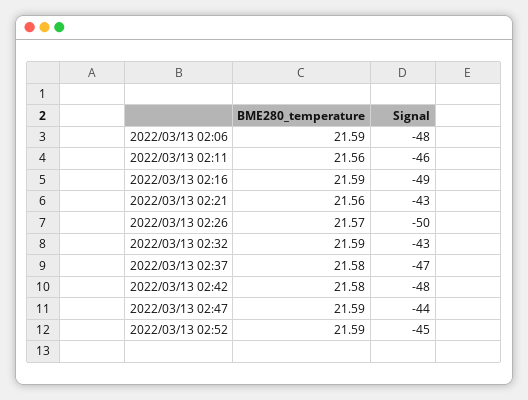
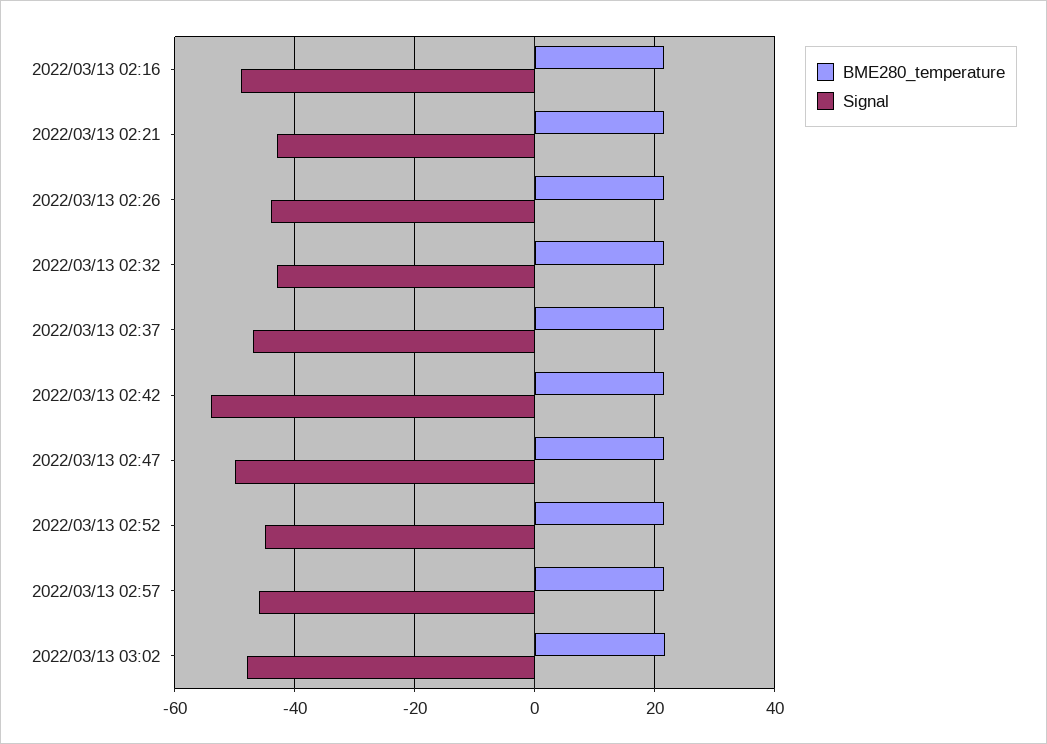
BME280_temperature, 2022/03/13 02:06: 21.59 -> none
Signal, 2022/03/13 02:06: -48 -> none
BME280_temperature, 2022/03/13 02:11: 21.56 -> none
Signal, 2022/03/13 02:11: -46 -> none
Signal, 2022/03/13 02:26: -50 -> -44
Signal, 2022/03/13 02:42: -48 -> -54
Signal, 2022/03/13 02:47: -44 -> -50
BME280_temperature, 2022/03/13 02:57: none -> 22
Signal, 2022/03/13 02:57: none -> -46
BME280_temperature, 2022/03/13 03:02: none -> 22
Signal, 2022/03/13 03:02: none -> -48

